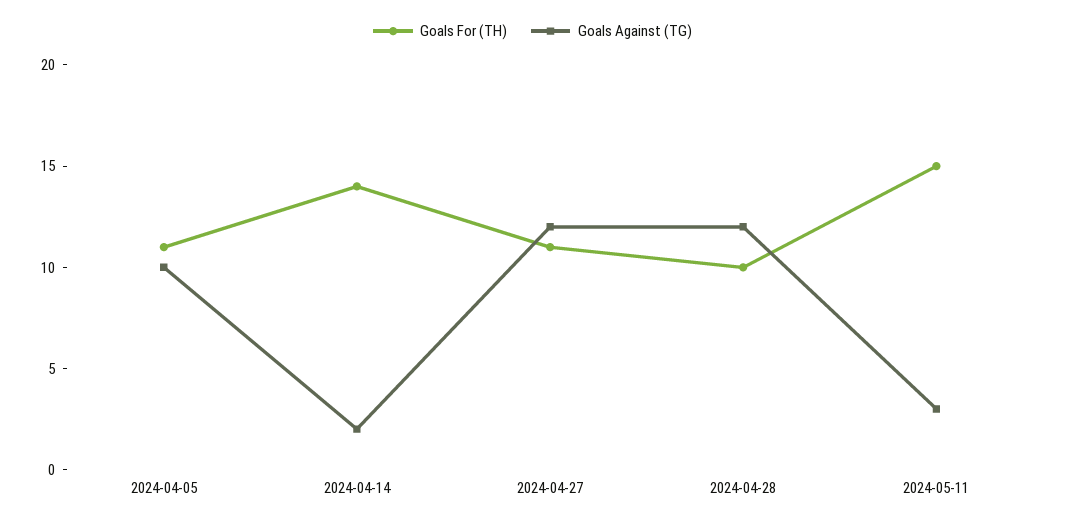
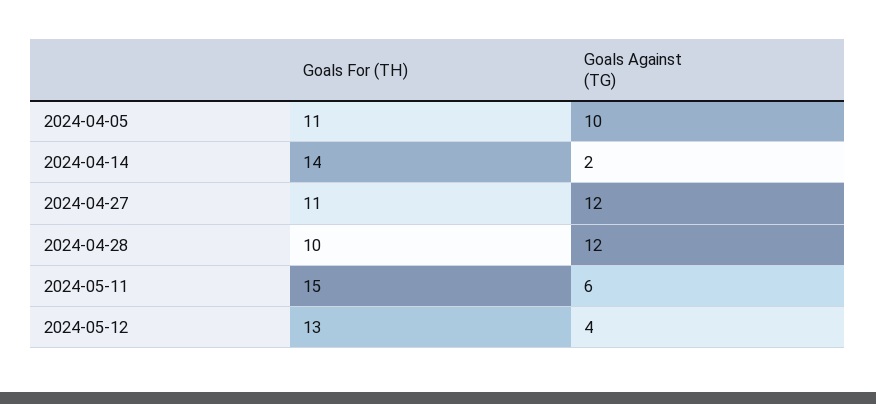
Goals Against (TG), 2024-05-11: 3 -> 6
Goals For (TH), 2024-05-12: none -> 13
Goals Against (TG), 2024-05-12: none -> 4

